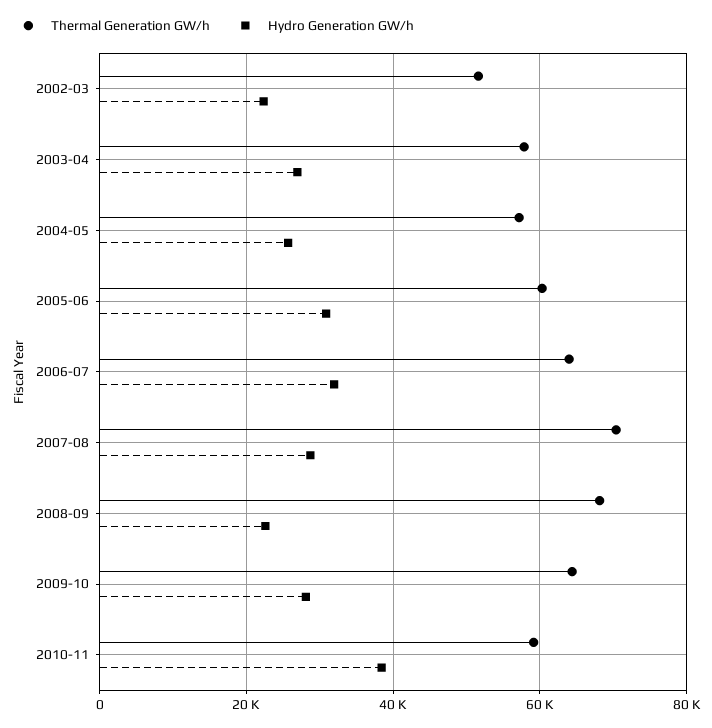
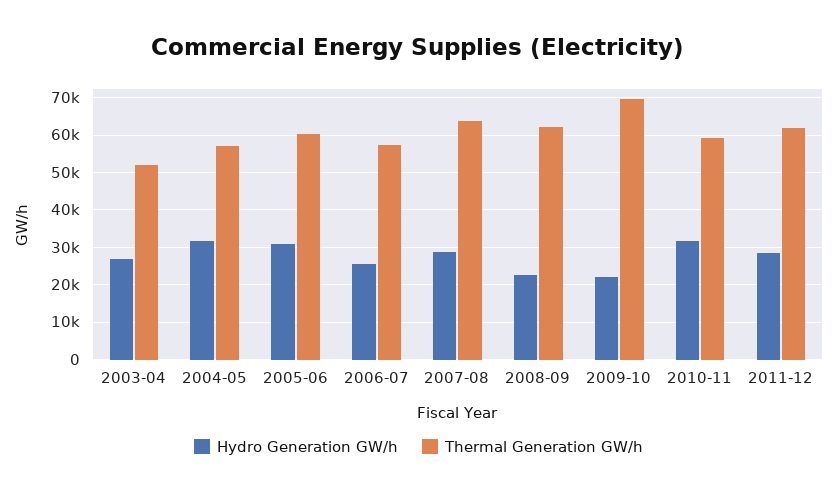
Thermal Generation GW/h, 2002-03: 52000 -> none
Hydro Generation GW/h, 2002-03: 22000 -> none
Thermal Generation GW/h, 2003-04: 58000 -> 52000
Hydro Generation GW/h, 2004-05: 26000 -> 32000
Thermal Generation GW/h, 2006-07: 64000 -> 58000
Hydro Generation GW/h, 2006-07: 32000 -> 26000
Thermal Generation GW/h, 2007-08: 70000 -> 64000
Thermal Generation GW/h, 2008-09: 68000 -> 62000
Thermal Generation GW/h, 2009-10: 64000 -> 70000
Hydro Generation GW/h, 2009-10: 28000 -> 22000
Hydro Generation GW/h, 2010-11: 38000 -> 32000
Hydro Generation GW/h, 2011-12: none -> 28000
Thermal Generation GW/h, 2011-12: none -> 62000

